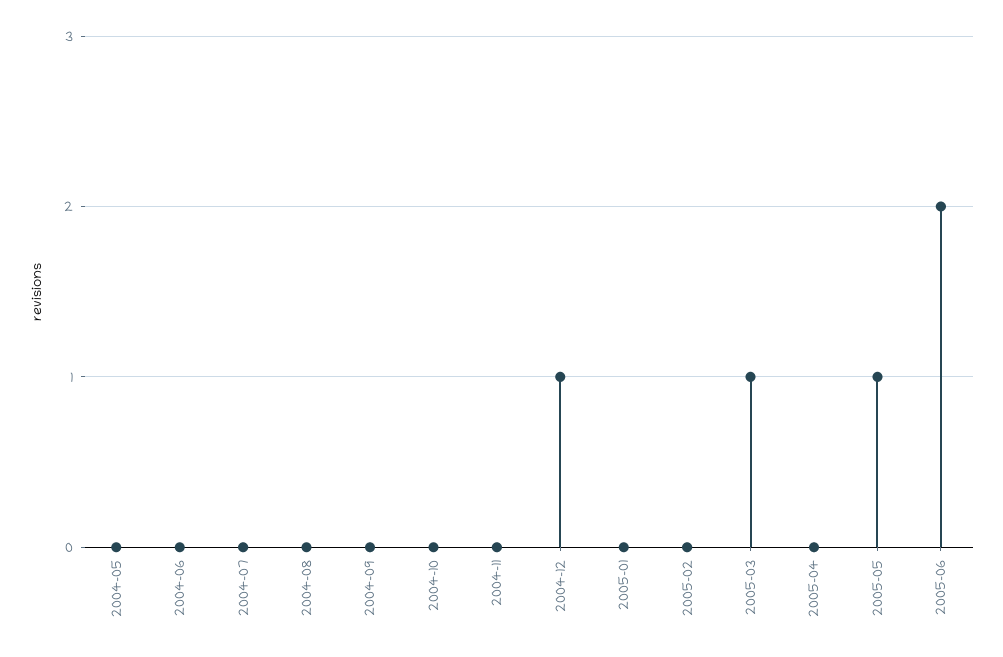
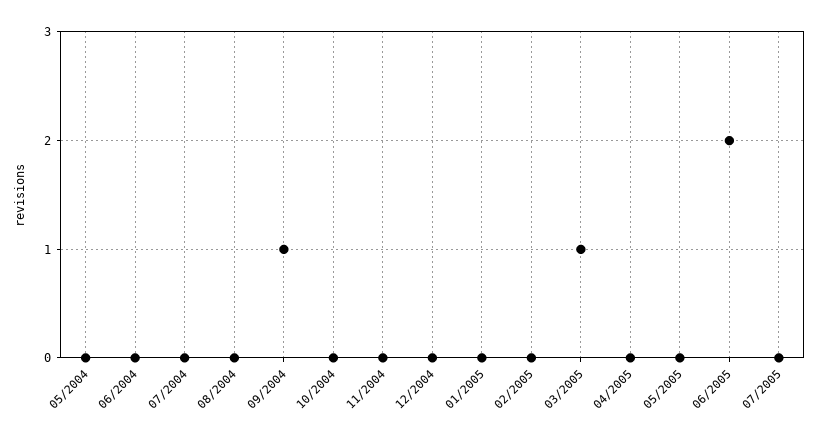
2004-09: 0 -> 1
2004-12: 1 -> 0
2005-05: 1 -> 0
07/2005: none -> 0

